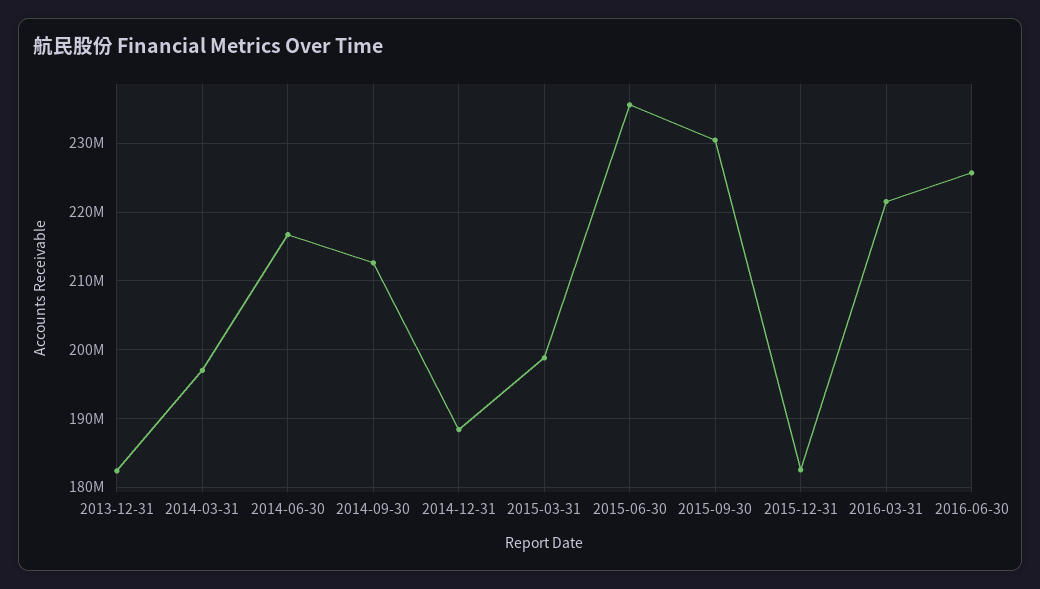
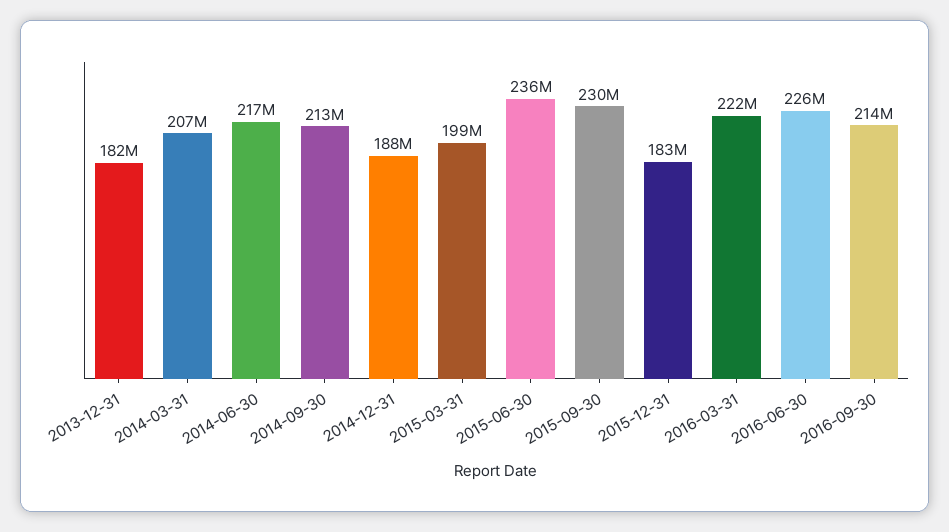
2014-03-31: 197000000 -> 207000000
2016-09-30: none -> 214000000

